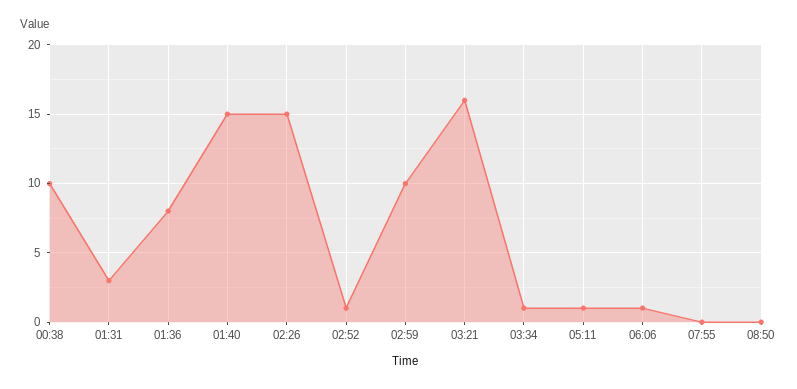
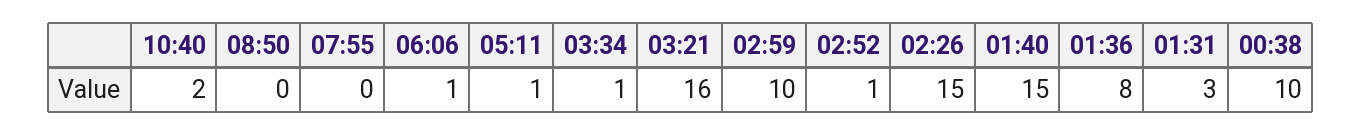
10:40: none -> 2

